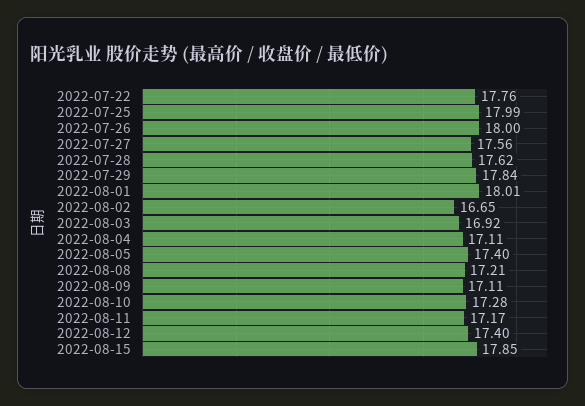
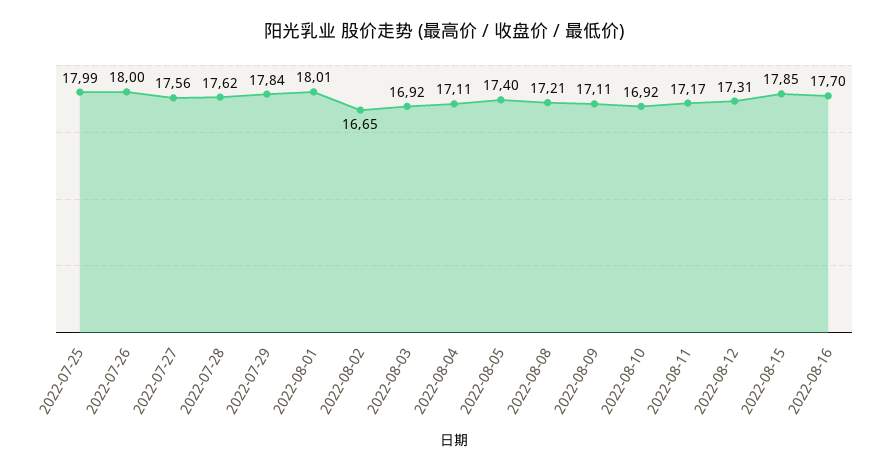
2022-07-22: 17.76 -> none
2022-08-10: 17.28 -> 16.92
2022-08-12: 17.4 -> 17.31
2022-08-16: none -> 17.7

